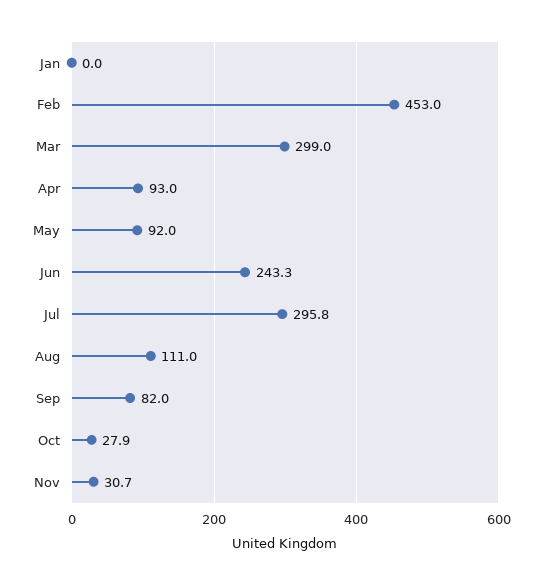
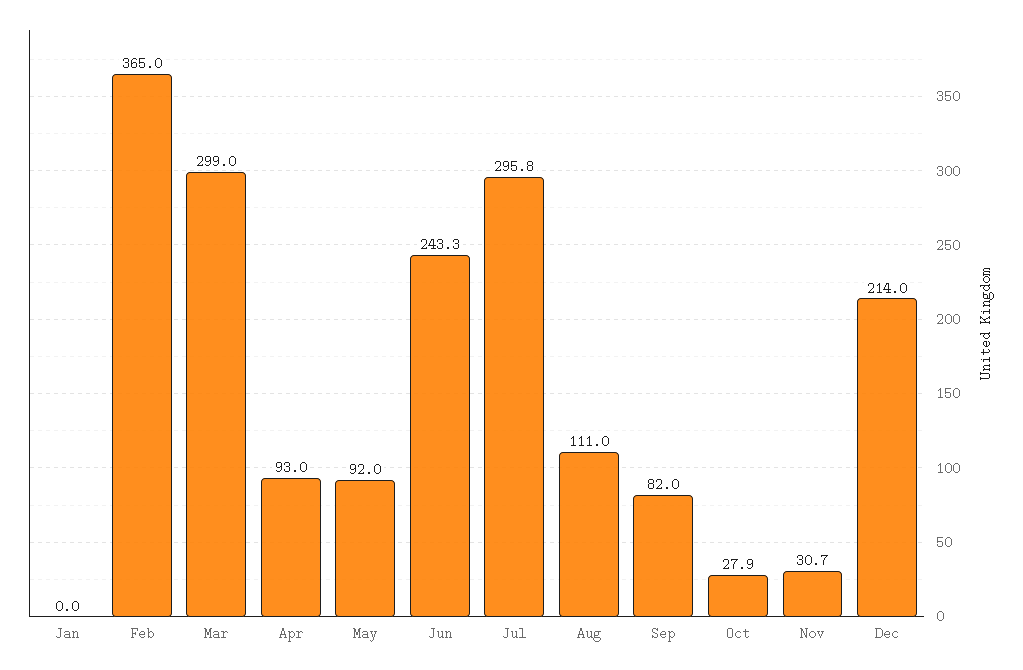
Feb: 453 -> 365
Dec: none -> 214

